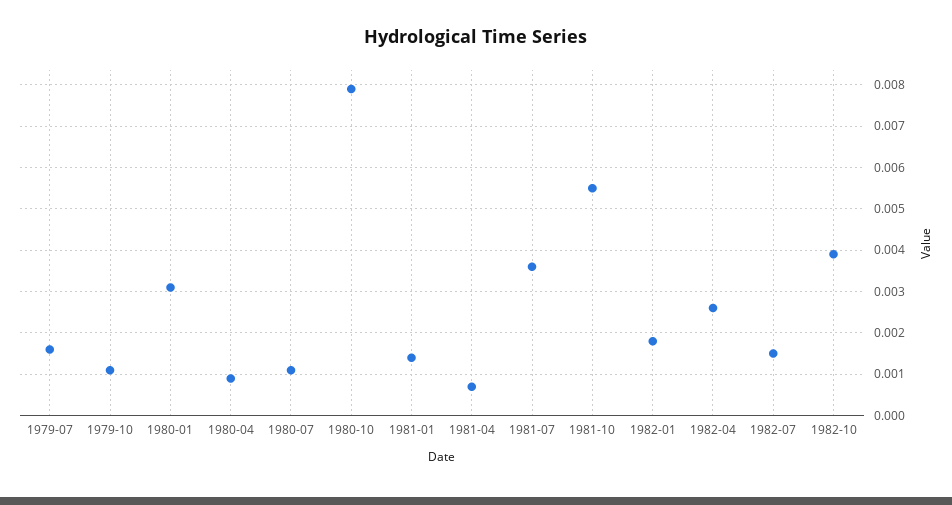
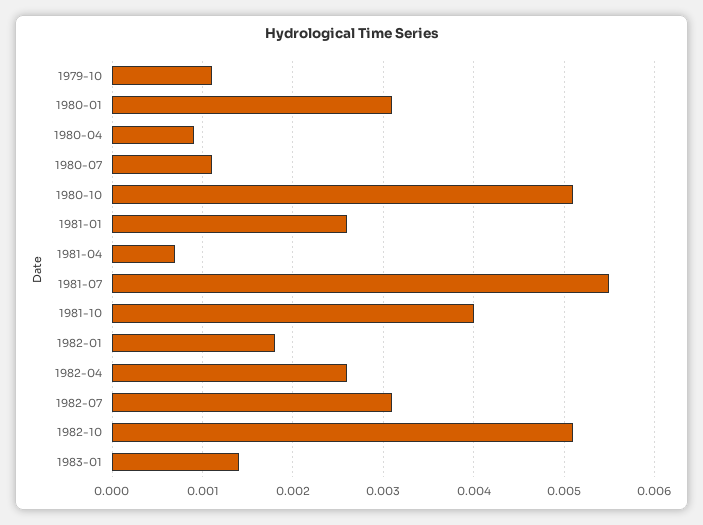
1979-07: 0.0015 -> none
1980-10: 0.008 -> 0.0051
1981-01: 0.0015 -> 0.0026
1981-07: 0.0035 -> 0.0055
1981-10: 0.0055 -> 0.004
1982-07: 0.0015 -> 0.0031
1982-10: 0.004 -> 0.0051
1983-01: none -> 0.0014

